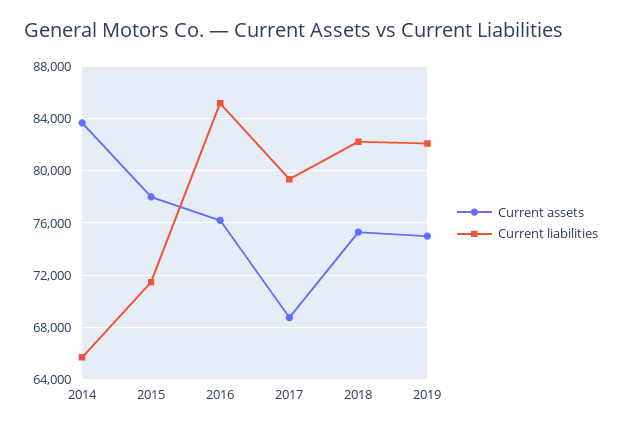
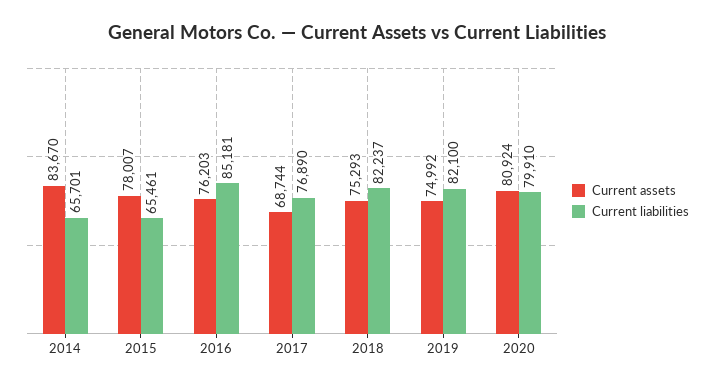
Current liabilities, 2015: 71500 -> 65461
Current liabilities, 2017: 79500 -> 76890
Current assets, 2020: none -> 80924
Current liabilities, 2020: none -> 79910

